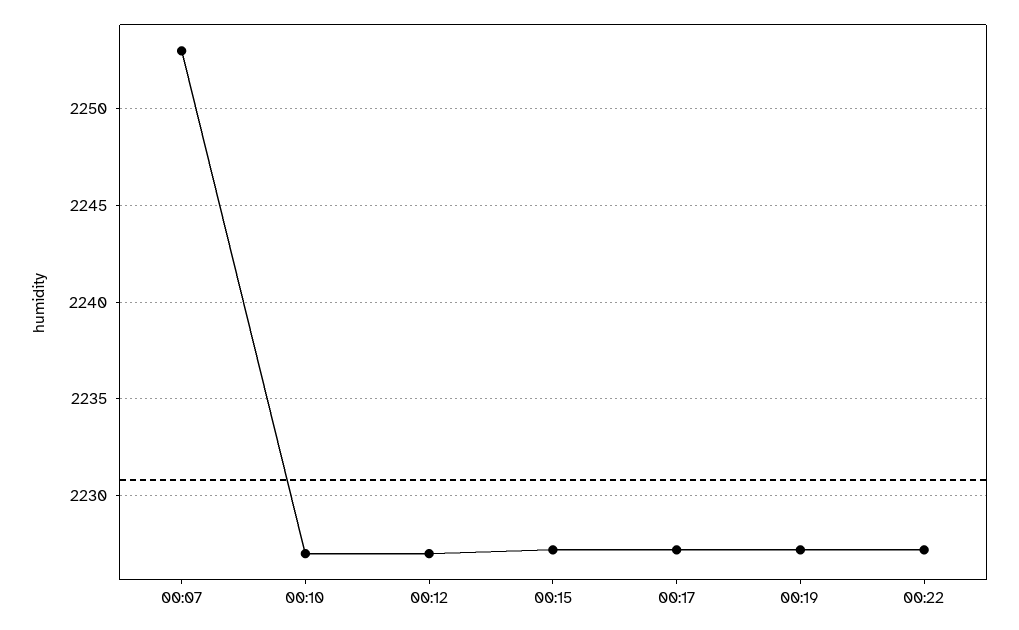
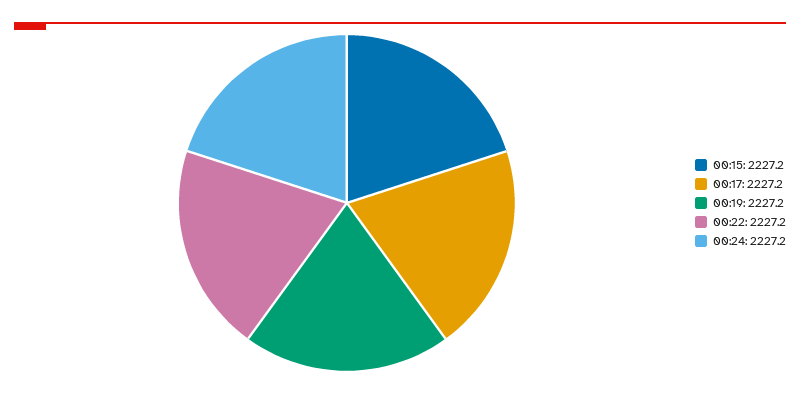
00:07: 2253 -> none
00:10: 2227 -> none
00:12: 2227 -> none
00:24: none -> 2227.2

